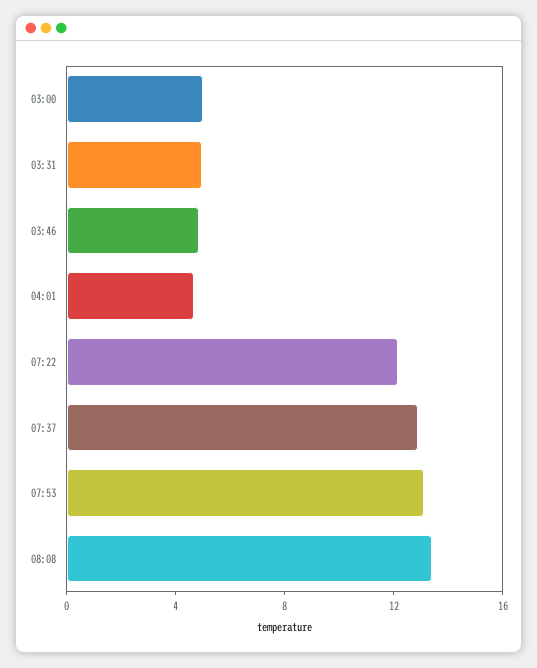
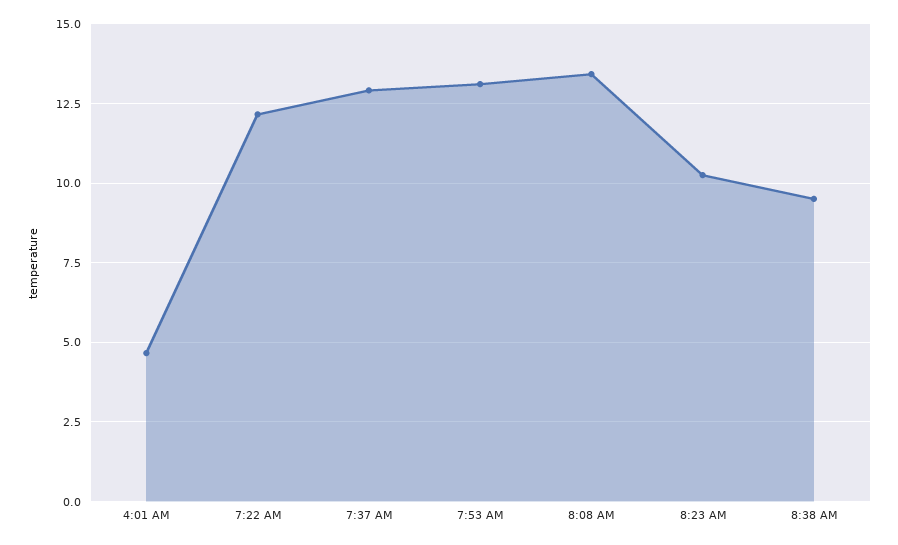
03:00: 5 -> none
03:31: 5 -> none
03:46: 5 -> none
8:23 AM: none -> 10.25
8:38 AM: none -> 9.5

